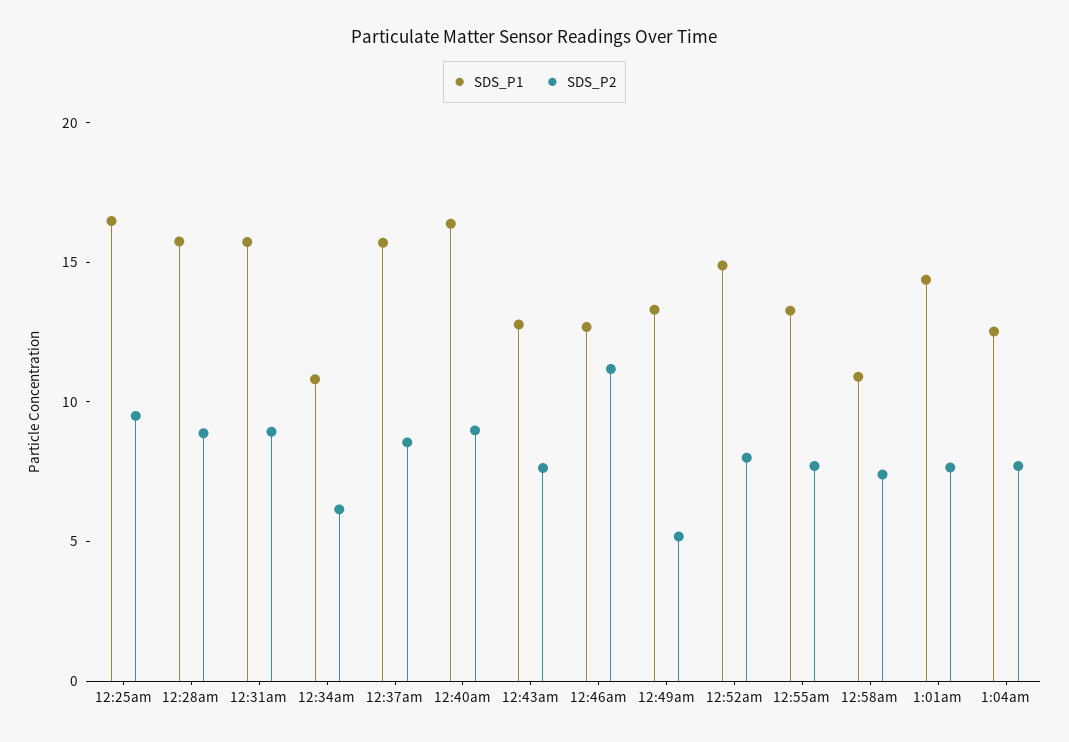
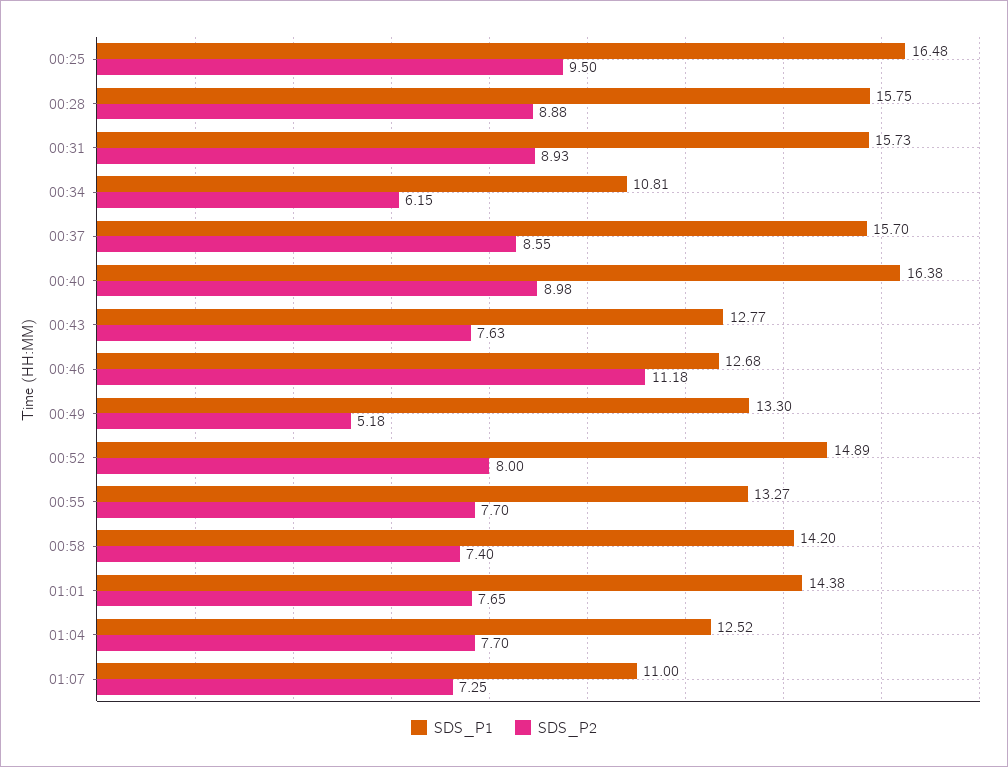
SDS_P1, 12:58am: 11 -> 14.2
SDS_P1, 01:07: none -> 11
SDS_P2, 01:07: none -> 7.25

